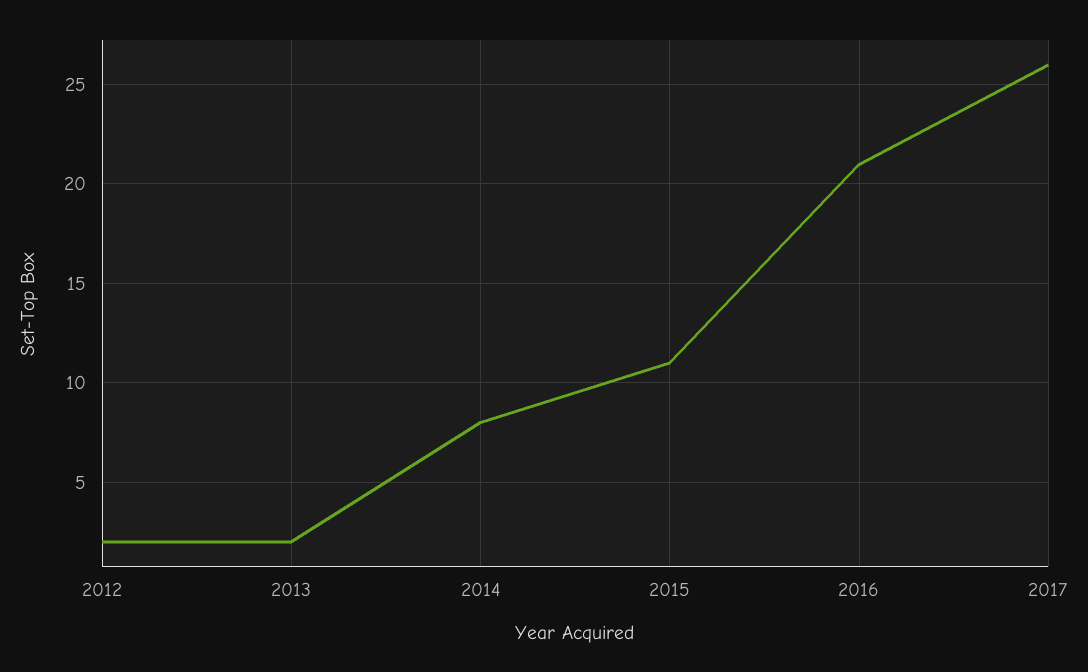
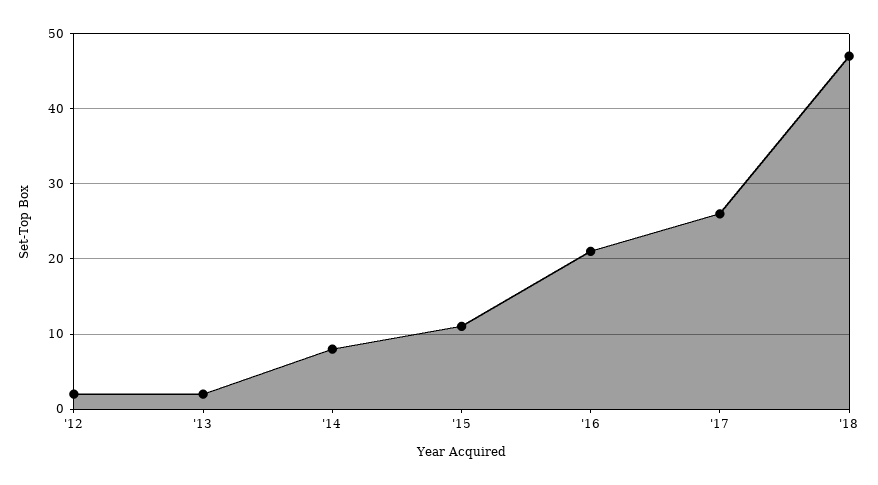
'18: none -> 47

